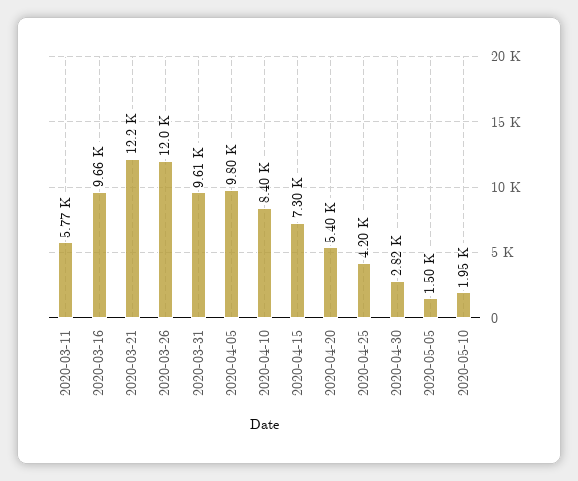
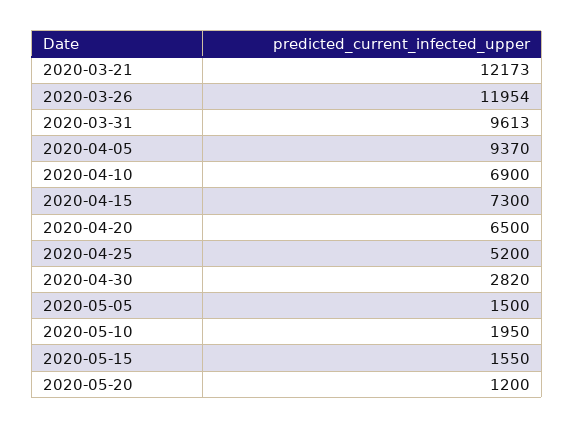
2020-03-11: 5770 -> none
2020-03-16: 9660 -> none
2020-04-05: 9800 -> 9370
2020-04-10: 8400 -> 6900
2020-04-20: 5400 -> 6500
2020-04-25: 4200 -> 5200
2020-05-15: none -> 1550
2020-05-20: none -> 1200

